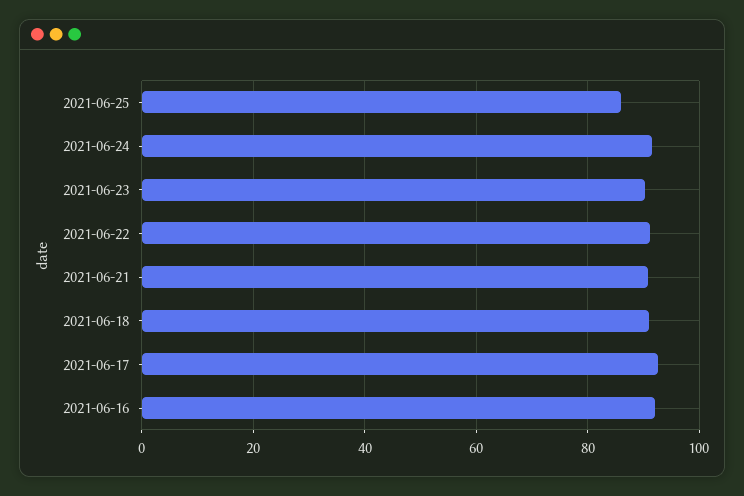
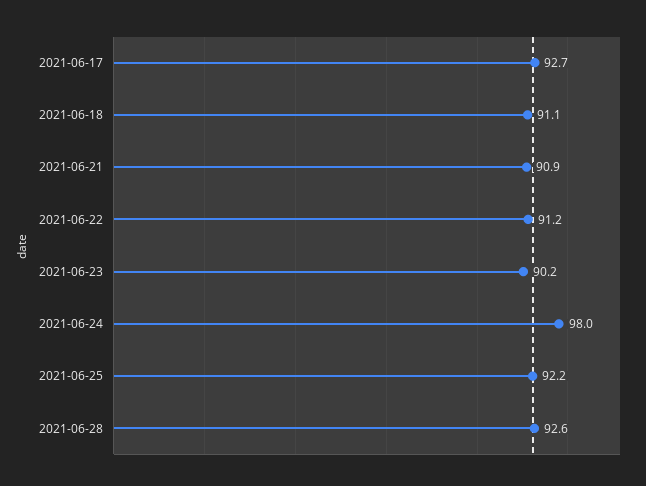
2021-06-25: 86 -> 92.2
2021-06-24: 92 -> 98
2021-06-16: 92 -> none
2021-06-28: none -> 92.6

